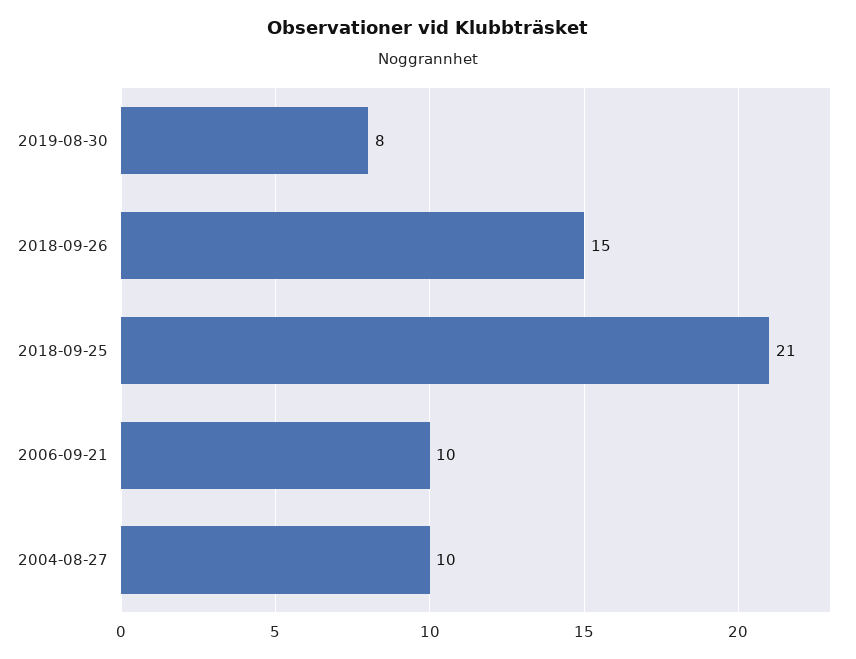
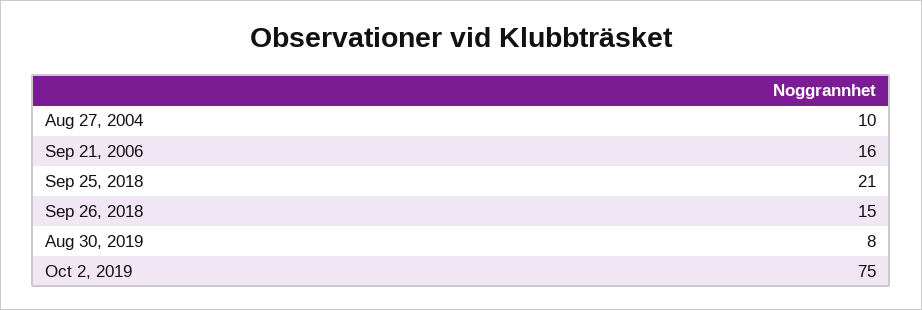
2006-09-21: 10 -> 16
Oct 2, 2019: none -> 75

